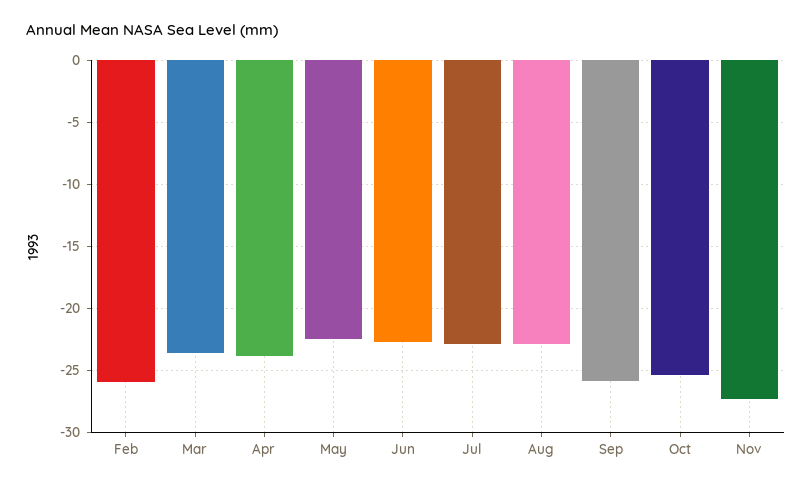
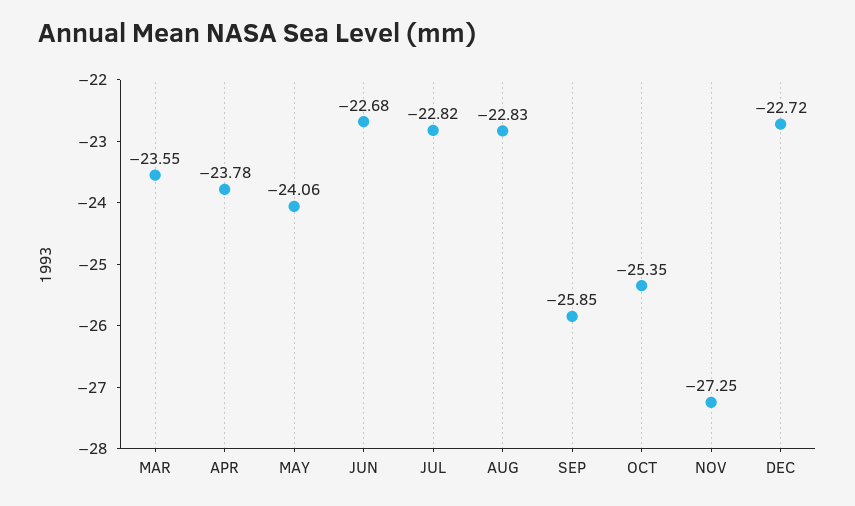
Feb: -26 -> none
May: -22.5 -> -24.06
DEC: none -> -22.72

